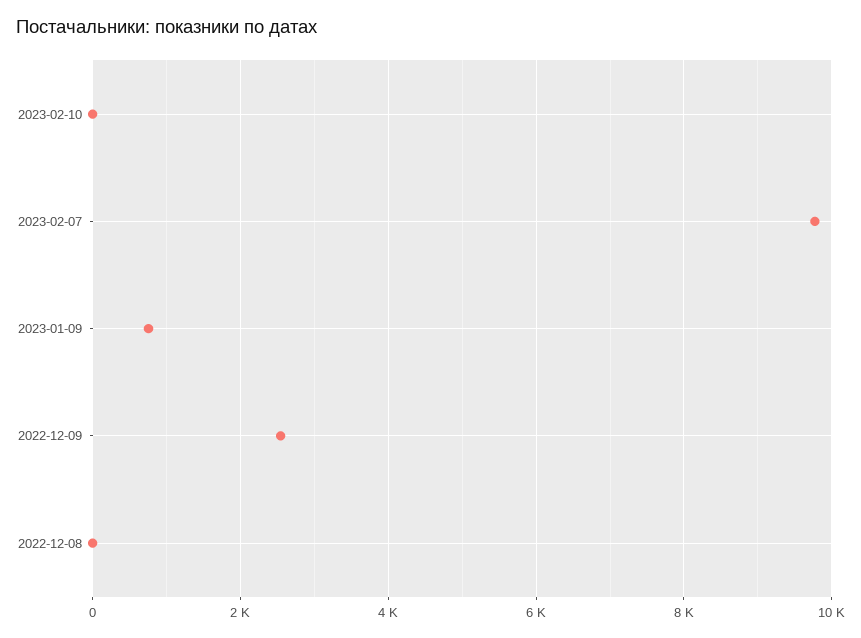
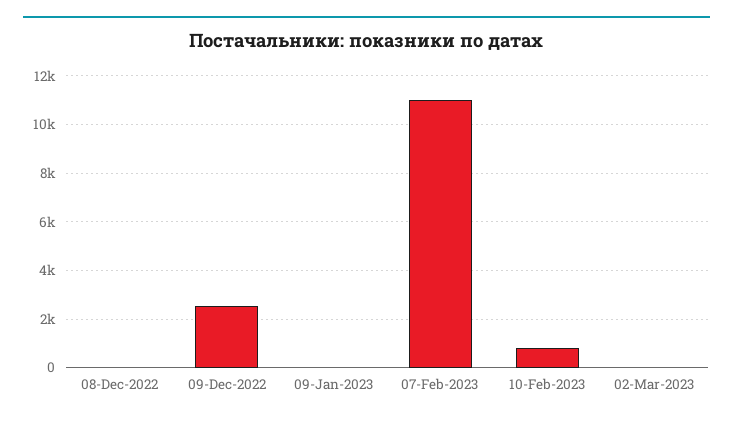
2023-02-10: 0 -> 750
2023-02-07: 9800 -> 11000
2023-01-09: 800 -> 0
02-Mar-2023: none -> 0

